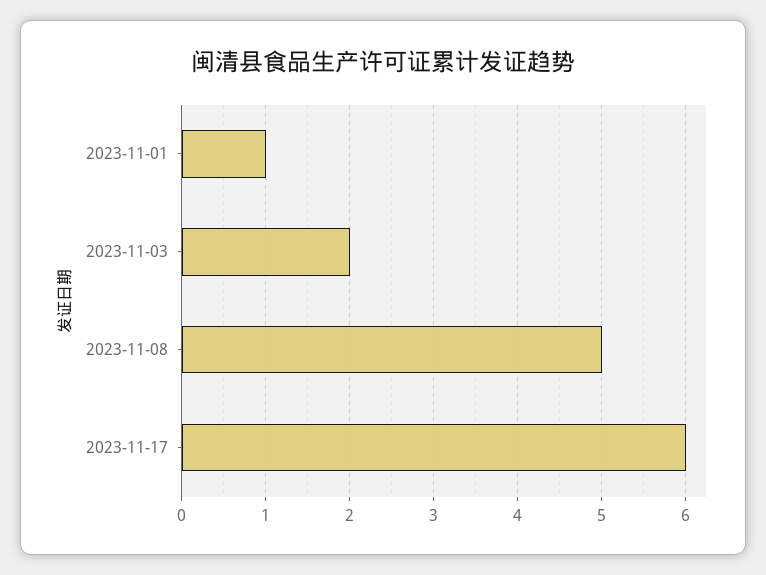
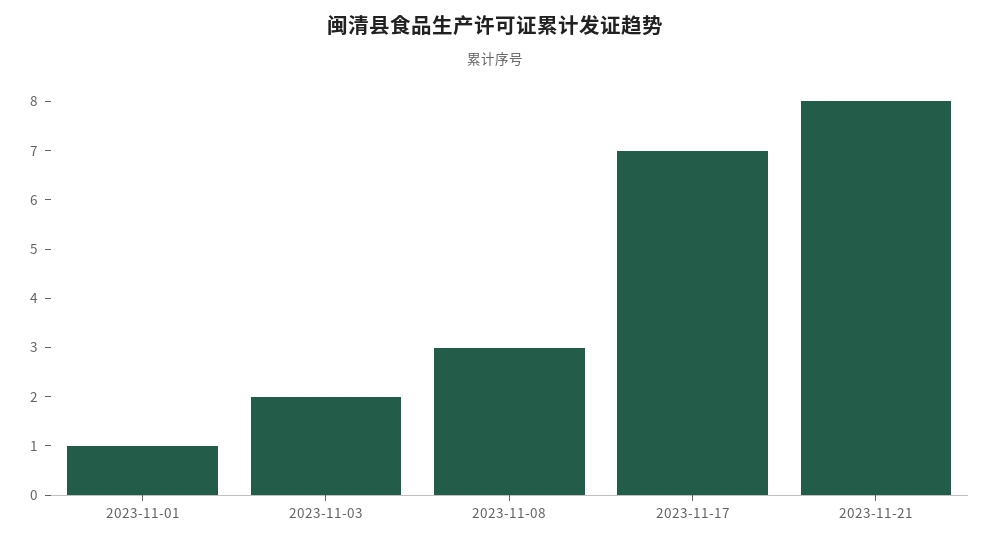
2023-11-08: 5 -> 3
2023-11-17: 6 -> 7
2023-11-21: none -> 8

